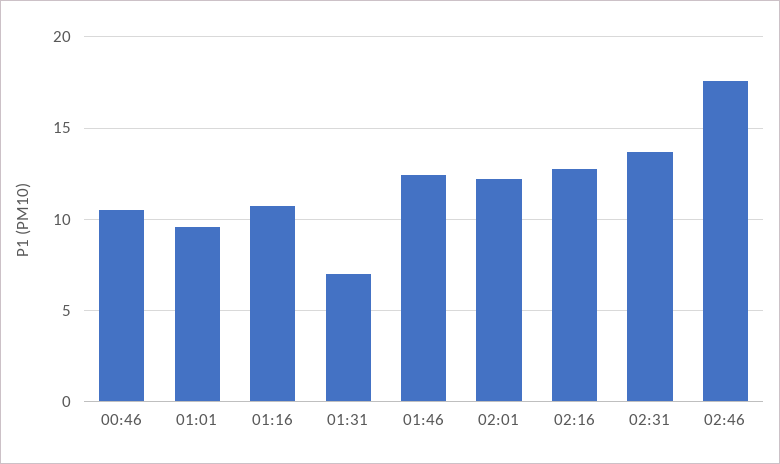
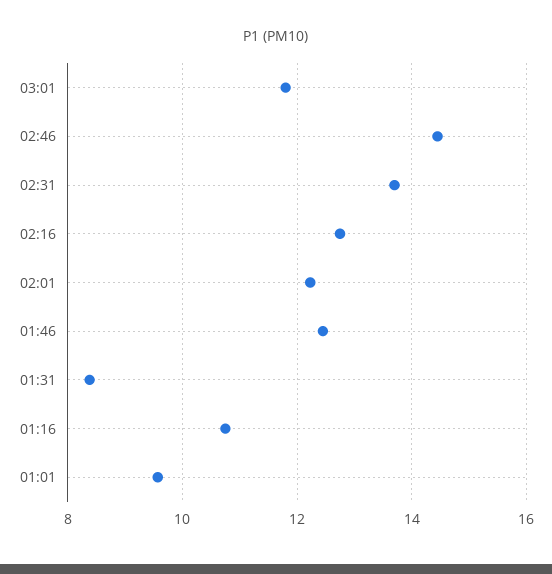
00:46: 10.5 -> none
01:31: 7 -> 8.4
02:46: 17.5 -> 14.4
03:01: none -> 11.8

